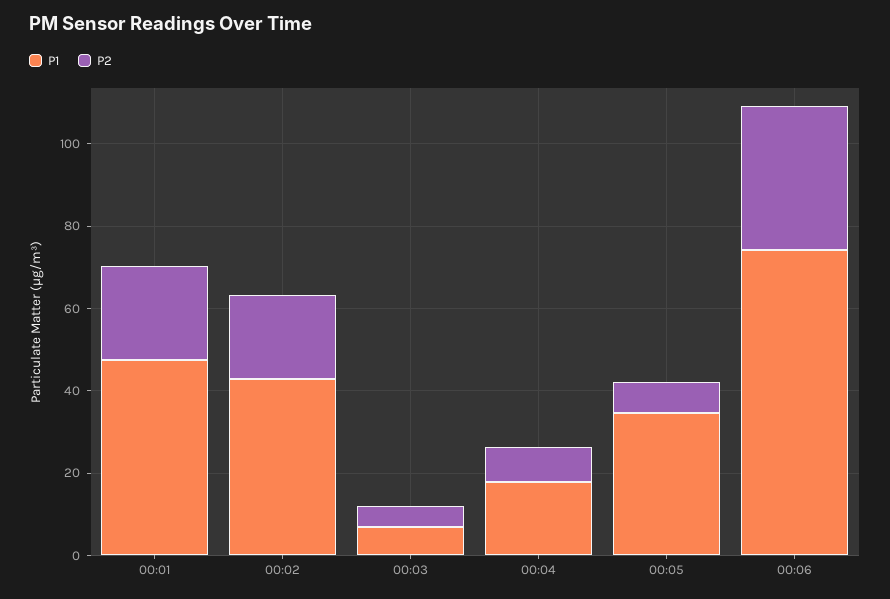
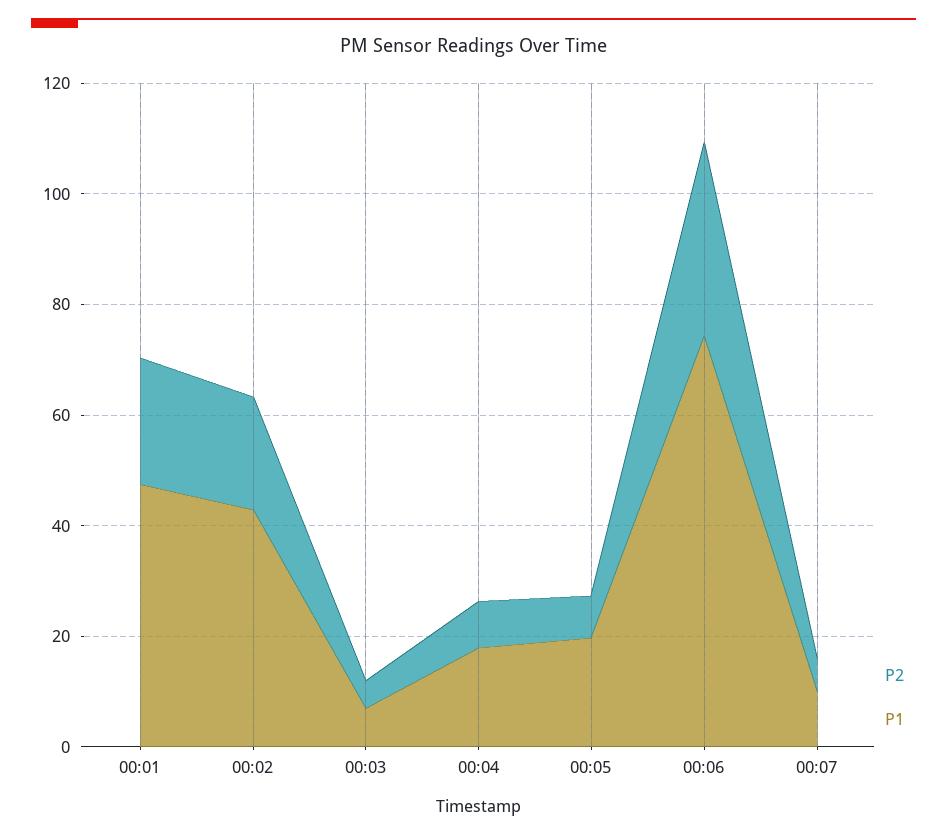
P1, 00:05: 35 -> 20
P2, 00:07: none -> 5
P1, 00:07: none -> 10

